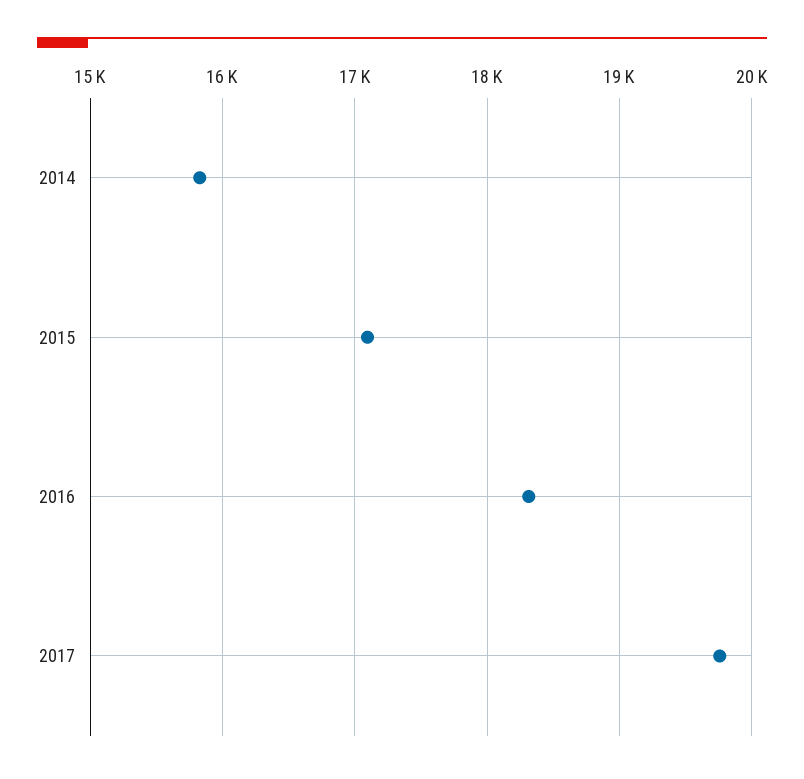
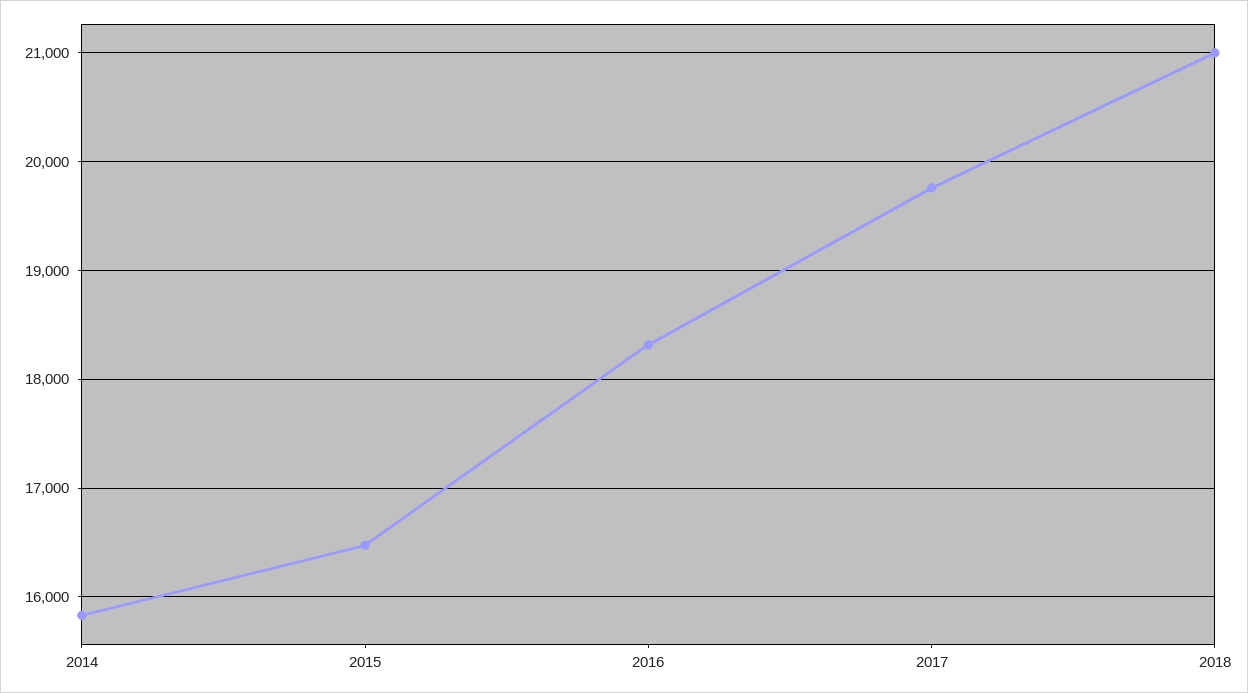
2015: 17100 -> 16500
2018: none -> 21000

